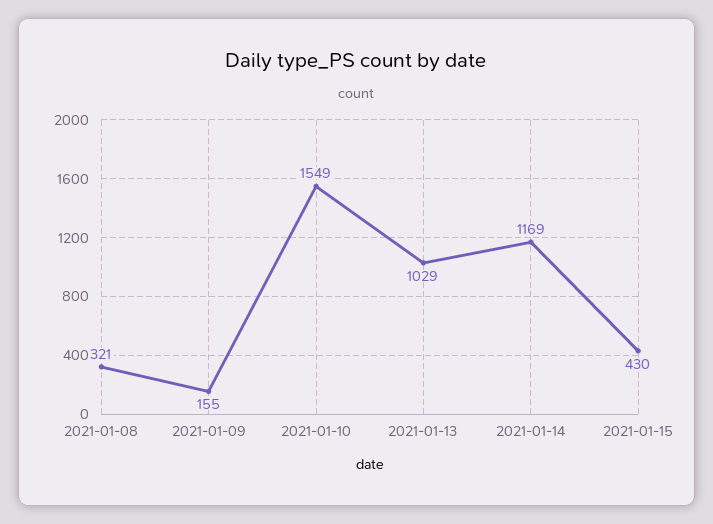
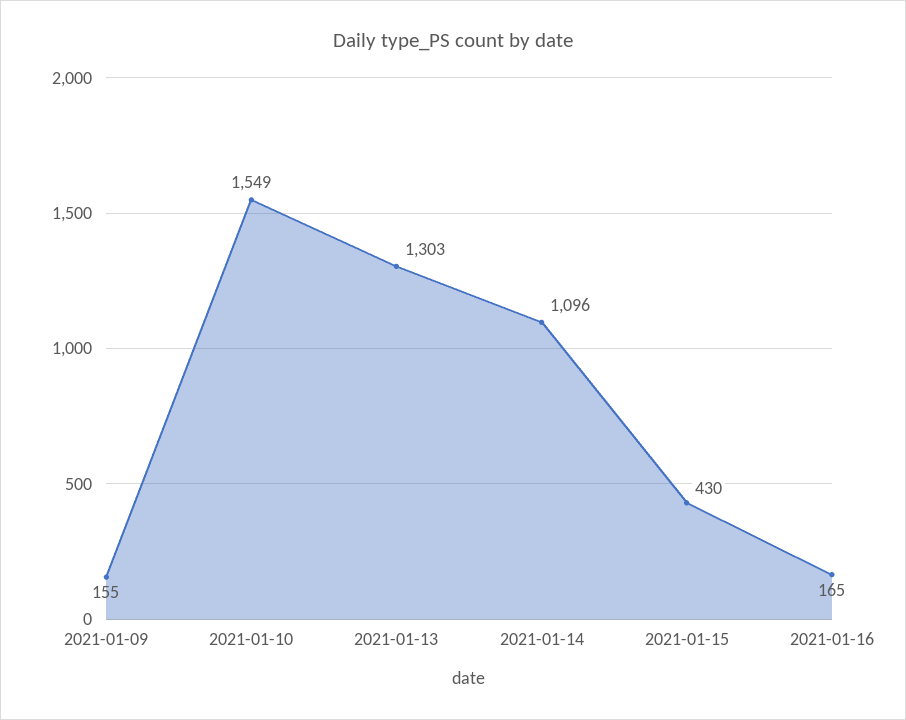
2021-01-08: 321 -> none
2021-01-13: 1029 -> 1303
2021-01-14: 1169 -> 1096
2021-01-16: none -> 165

